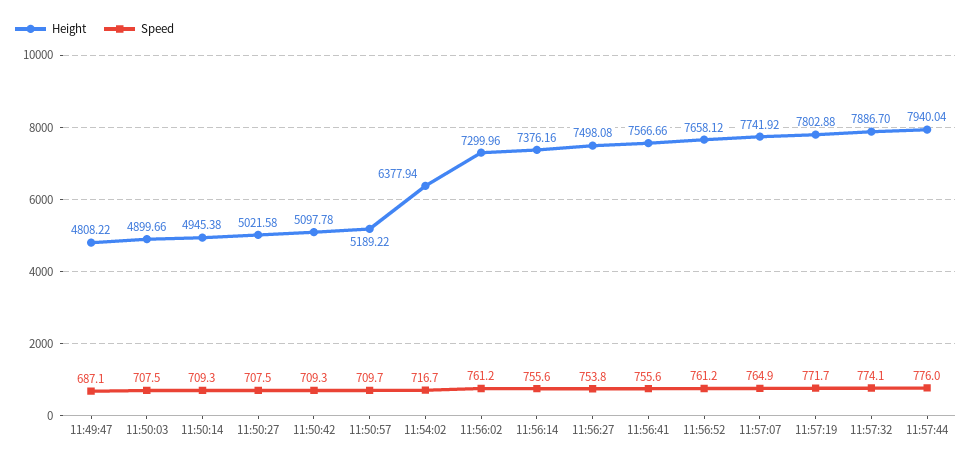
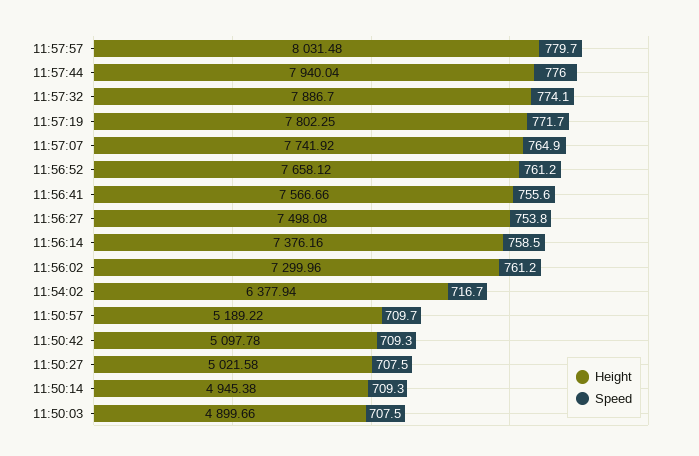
Height, 11:49:47: 4808.22 -> none
Speed, 11:49:47: 687.1 -> none
Speed, 11:56:14: 755.6 -> 758.5
Height, 11:57:19: 7802.88 -> 7802.25
Height, 11:57:57: none -> 8031.48
Speed, 11:57:57: none -> 779.7

